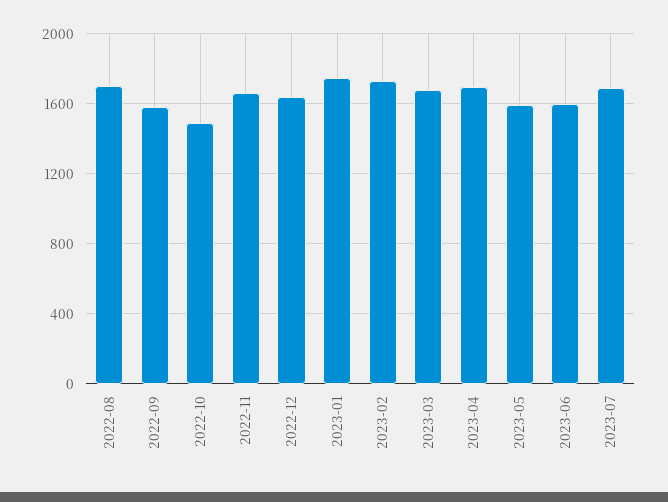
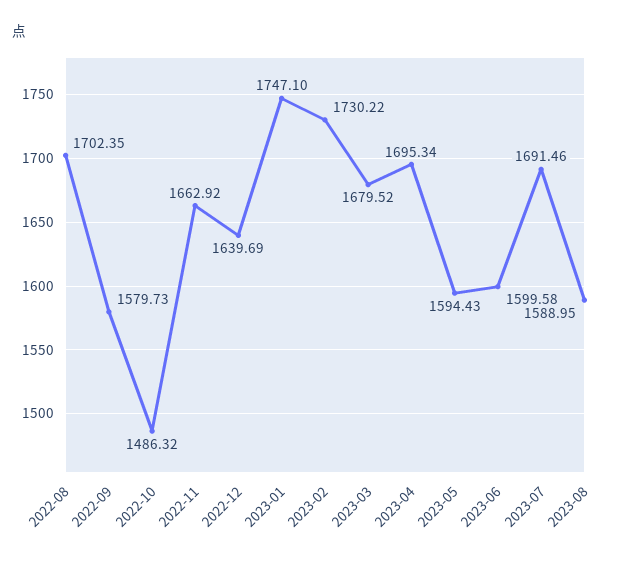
2023-08: none -> 1588.95

